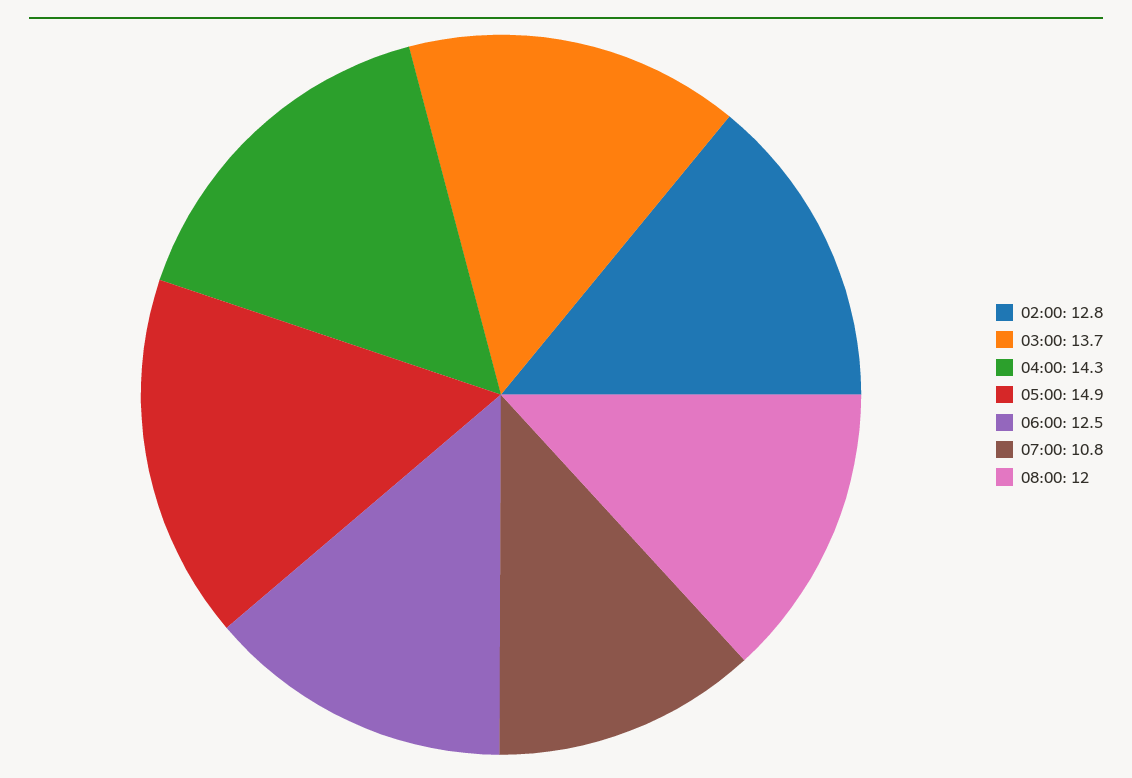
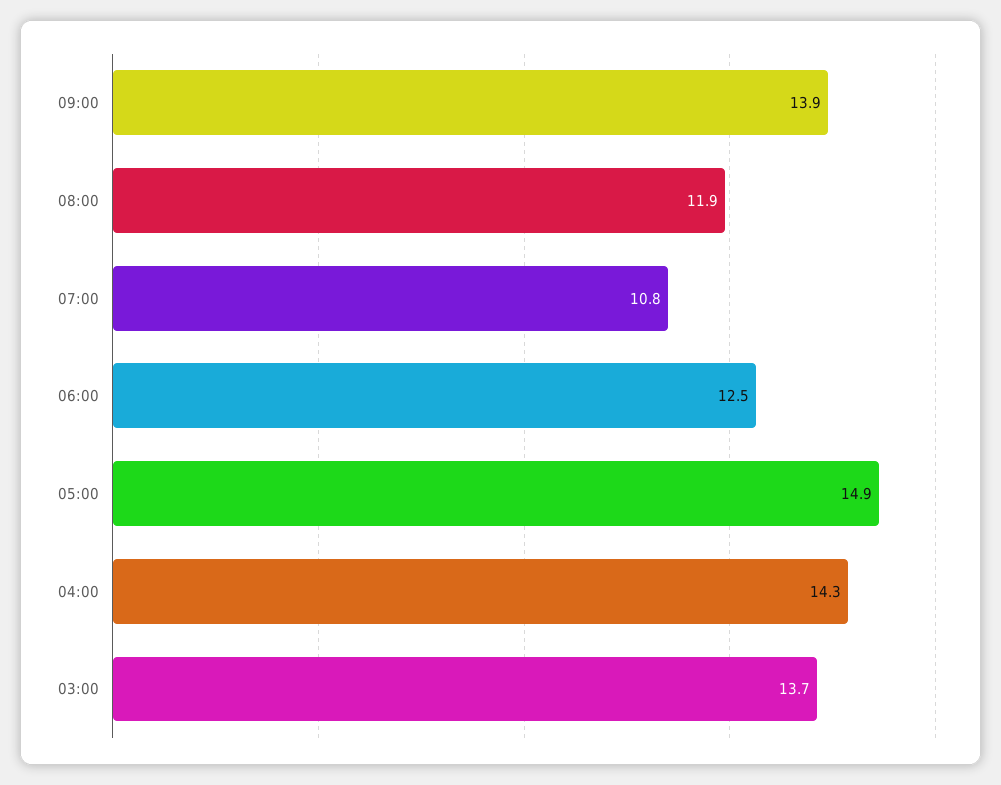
02:00: 12.8 -> none
08:00: 12 -> 11.9
09:00: none -> 13.9

